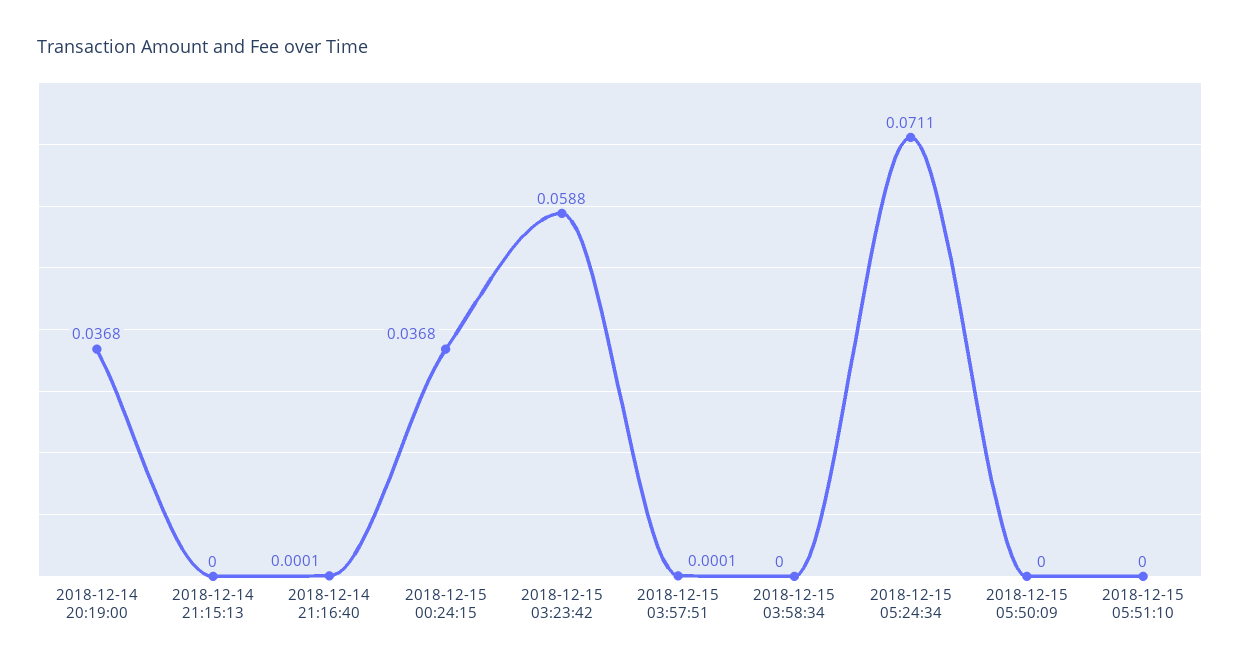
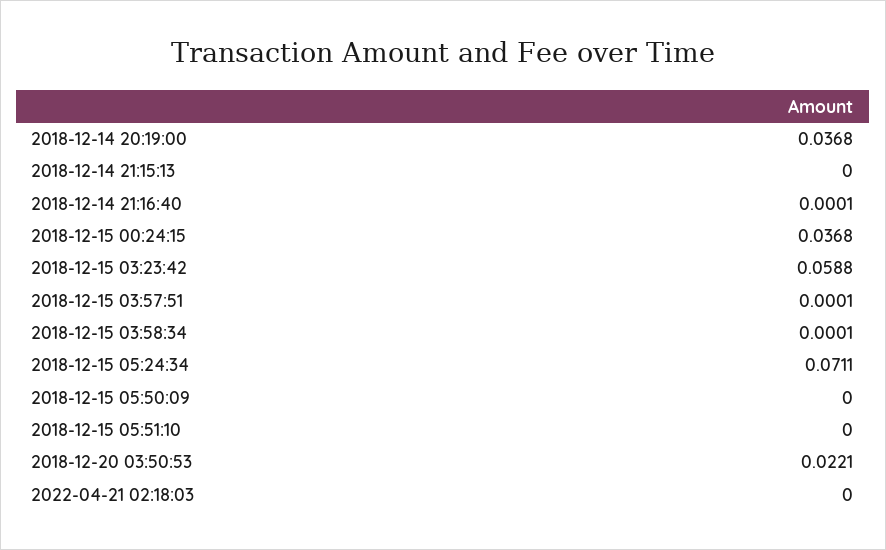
2018-12-15 03:58:34: 0 -> 0.0001
2018-12-20 03:50:53: none -> 0.0221
2022-04-21 02:18:03: none -> 0

